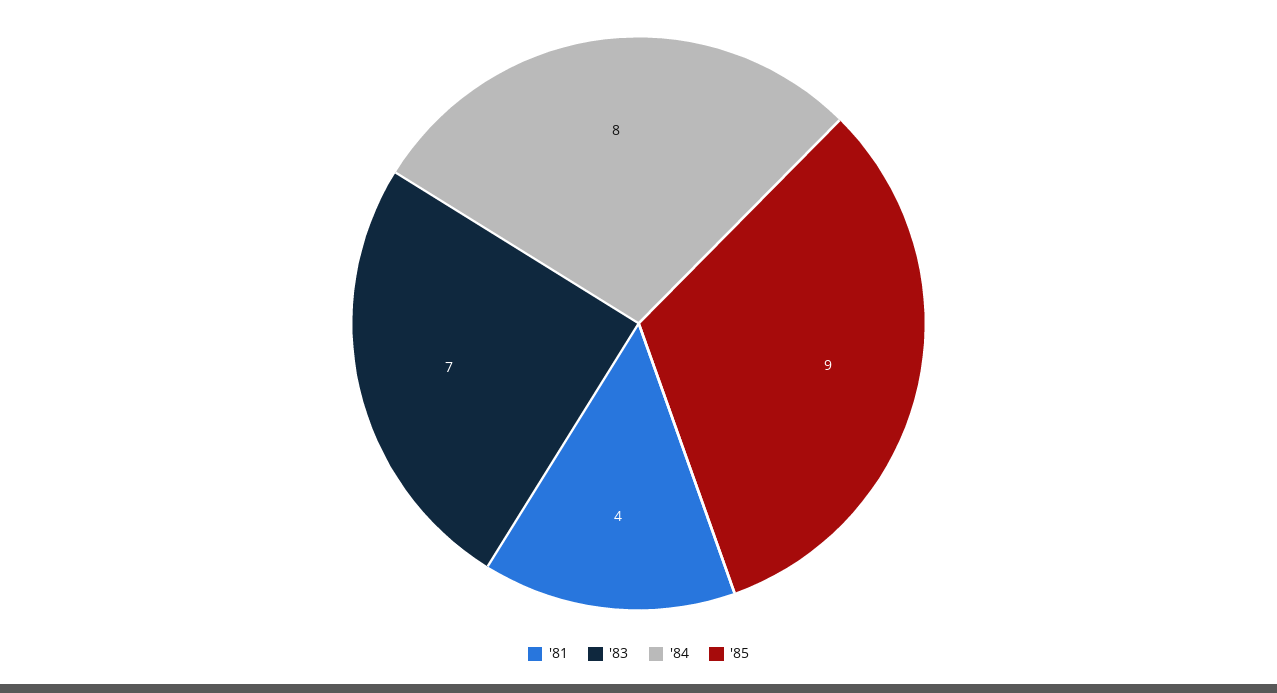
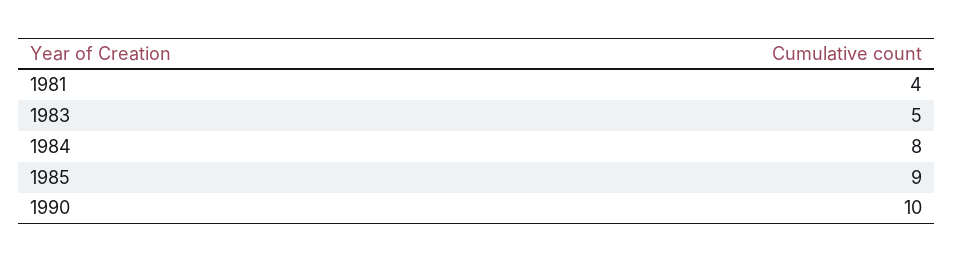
'83: 7 -> 5
1990: none -> 10

